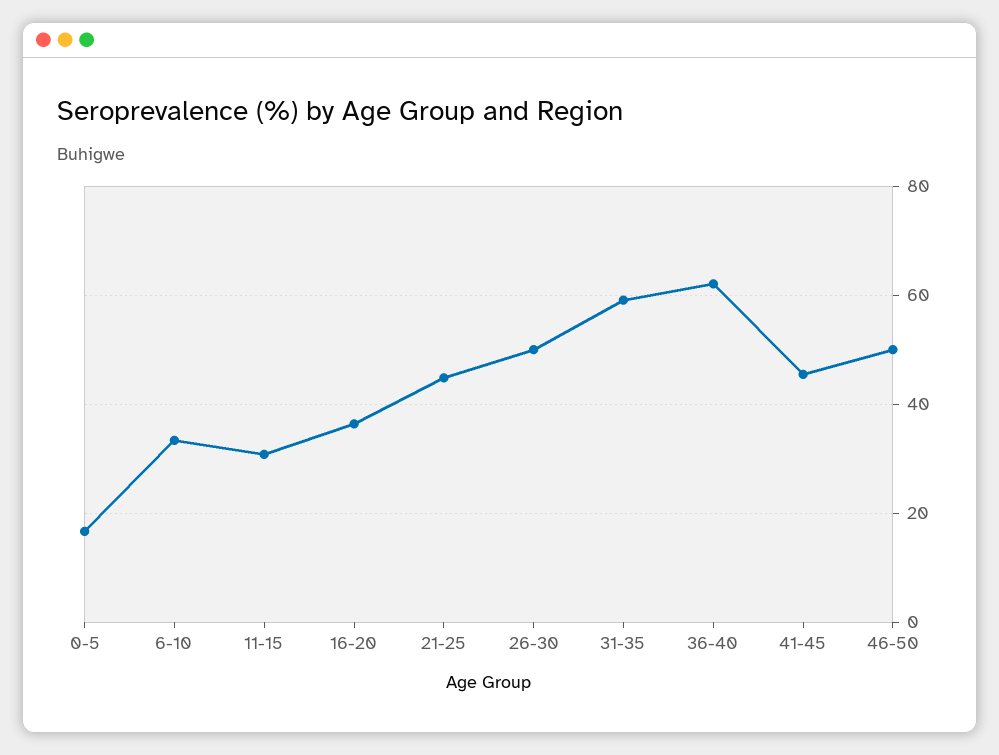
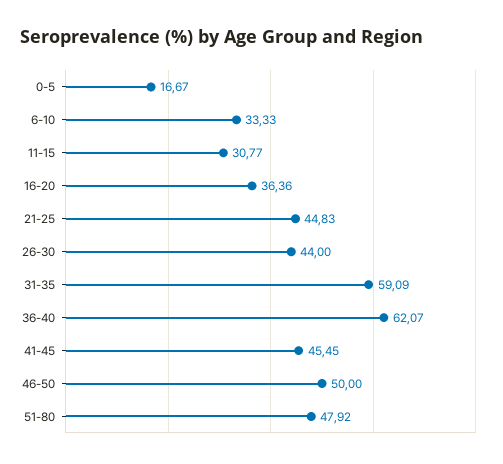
26-30: 50 -> 44
51-80: none -> 47.92

